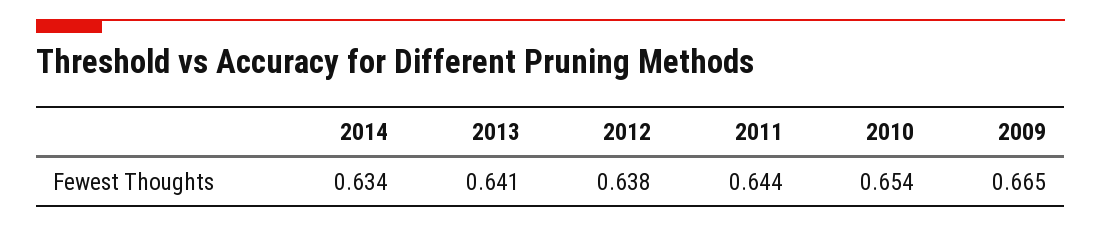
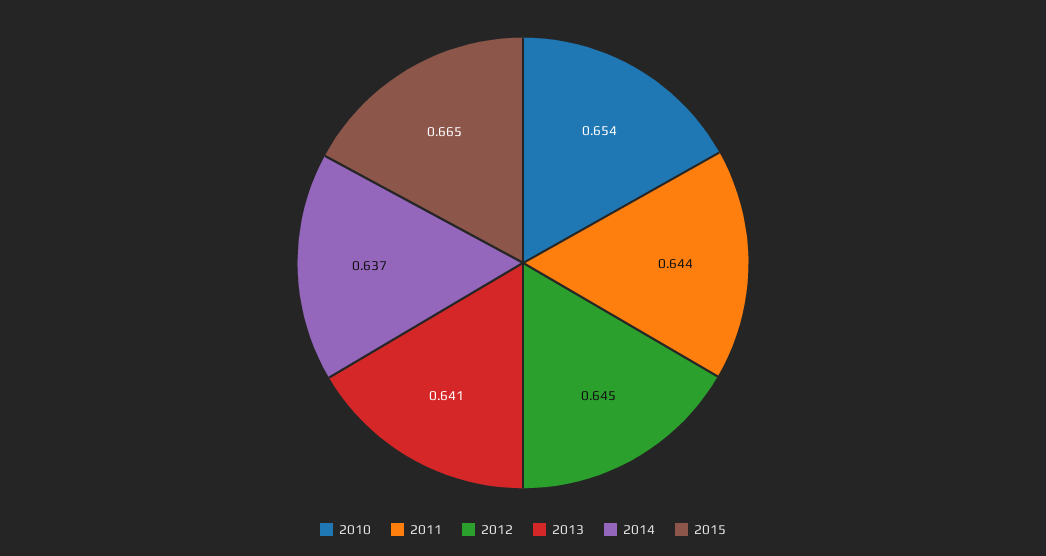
2014: 0.634 -> 0.637
2012: 0.638 -> 0.645
2009: 0.665 -> none
2015: none -> 0.665

